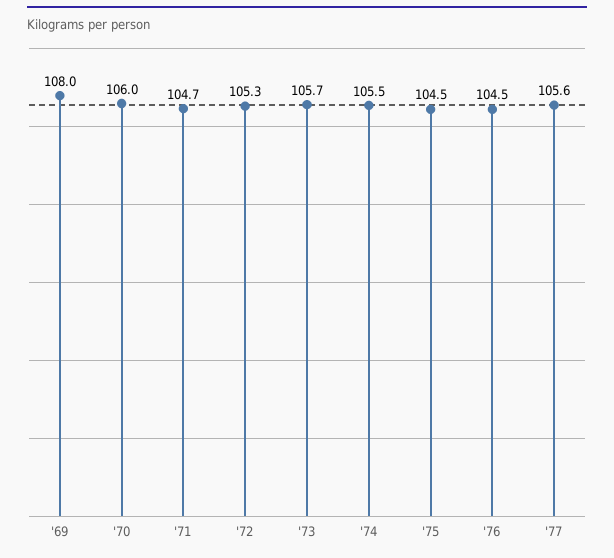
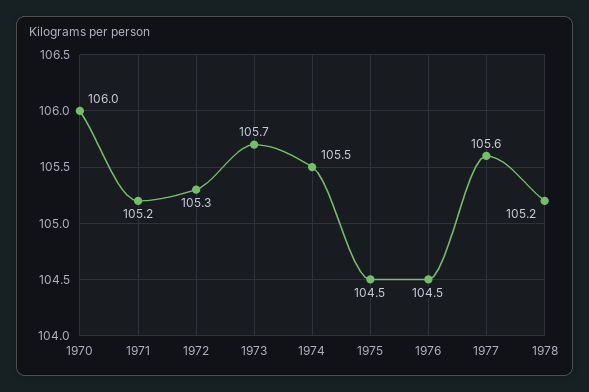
'69: 108 -> none
'71: 104.7 -> 105.2
1978: none -> 105.2

